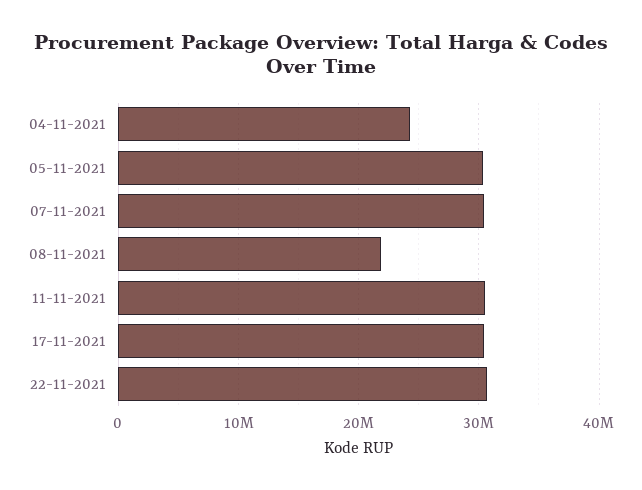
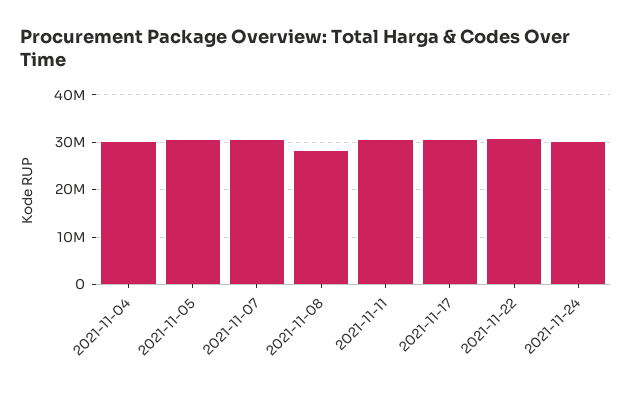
04-11-2021: 24000000 -> 30000000
08-11-2021: 22000000 -> 28000000
2021-11-24: none -> 30000000

